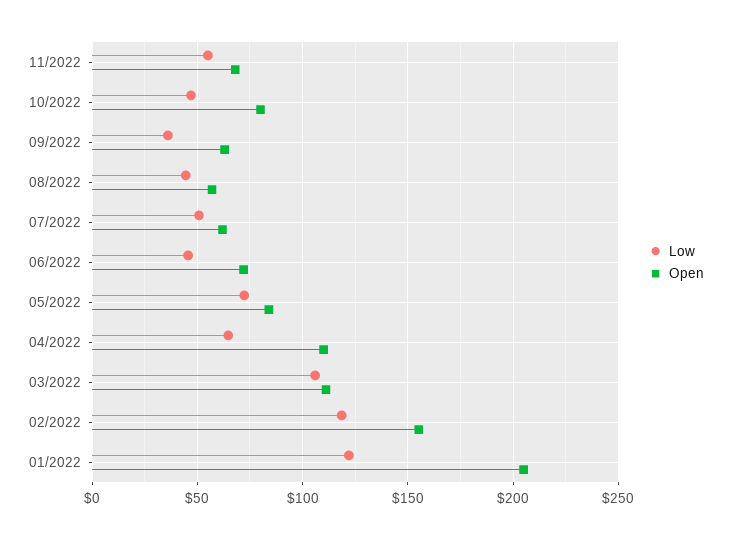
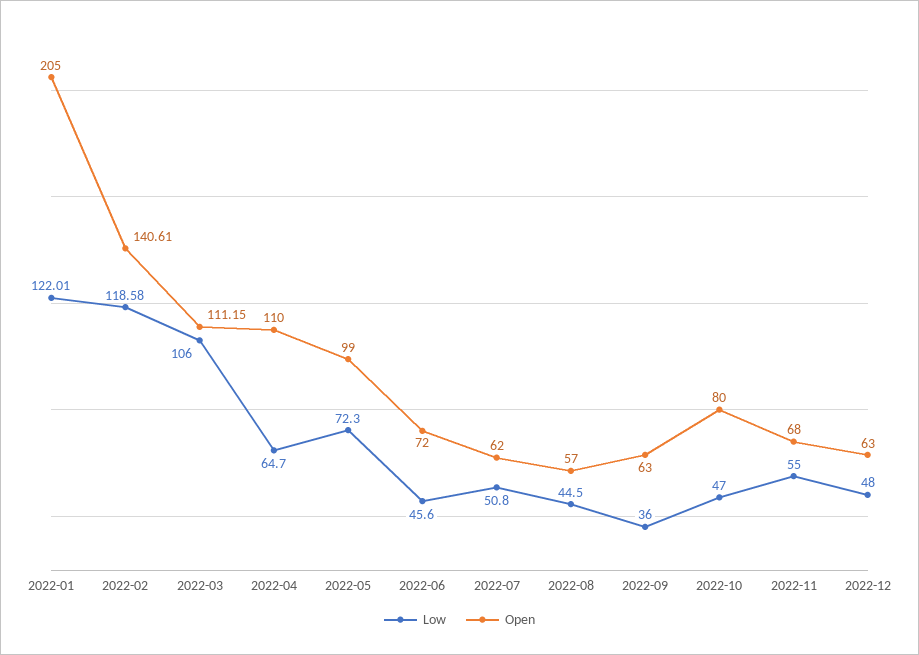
Open, 05/2022: 85 -> 99
Open, 02/2022: 155 -> 140.61
Low, 2022-12: none -> 48
Open, 2022-12: none -> 63

